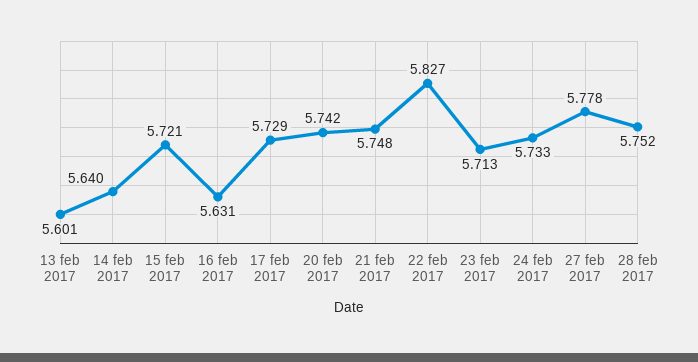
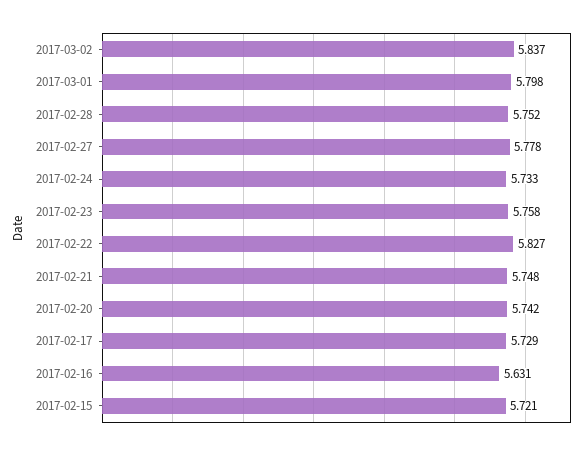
13 feb 2017: 5.601 -> none
14 feb 2017: 5.64 -> none
23 feb 2017: 5.713 -> 5.758
2017-03-02: none -> 5.837
2017-03-01: none -> 5.798

